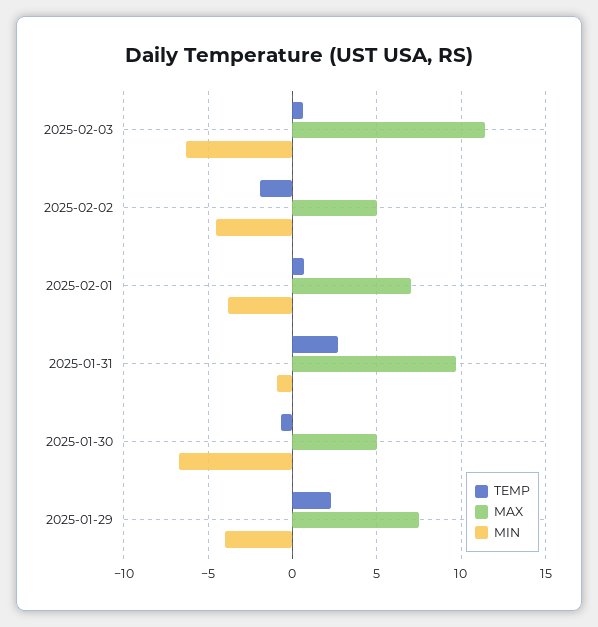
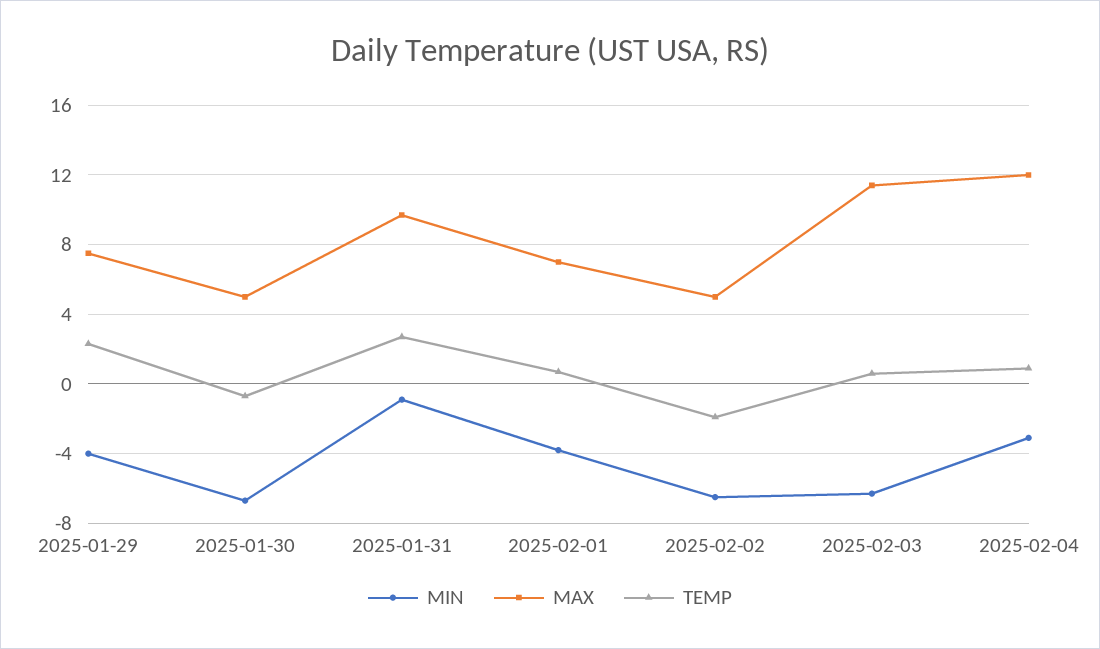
MIN, 2025-02-02: -4.5 -> -6.5
MIN, 2025-02-04: none -> -3
MAX, 2025-02-04: none -> 12
TEMP, 2025-02-04: none -> 1

